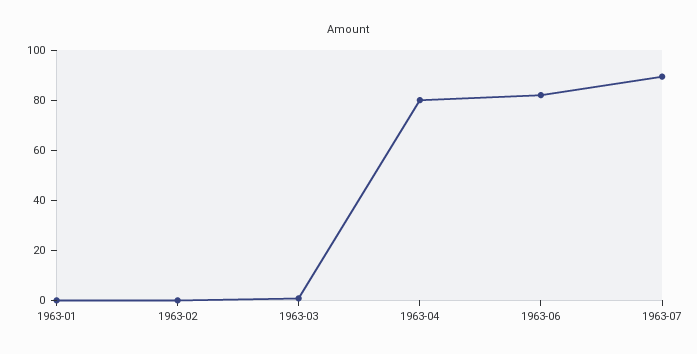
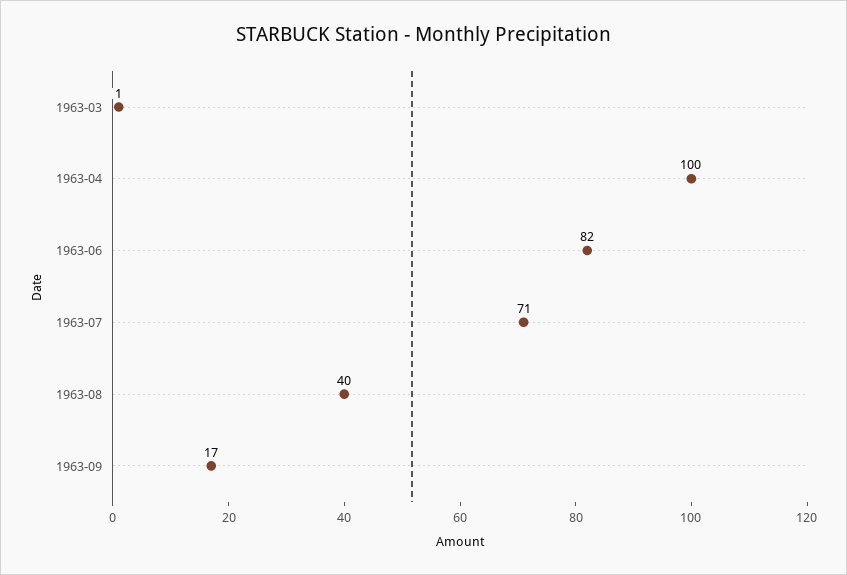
1963-01: 0 -> none
1963-02: 0 -> none
1963-04: 80 -> 100
1963-07: 90 -> 71
1963-08: none -> 40
1963-09: none -> 17

